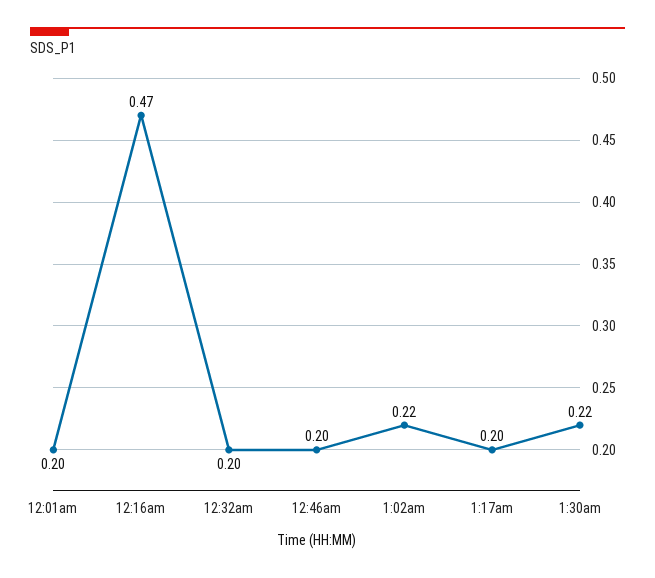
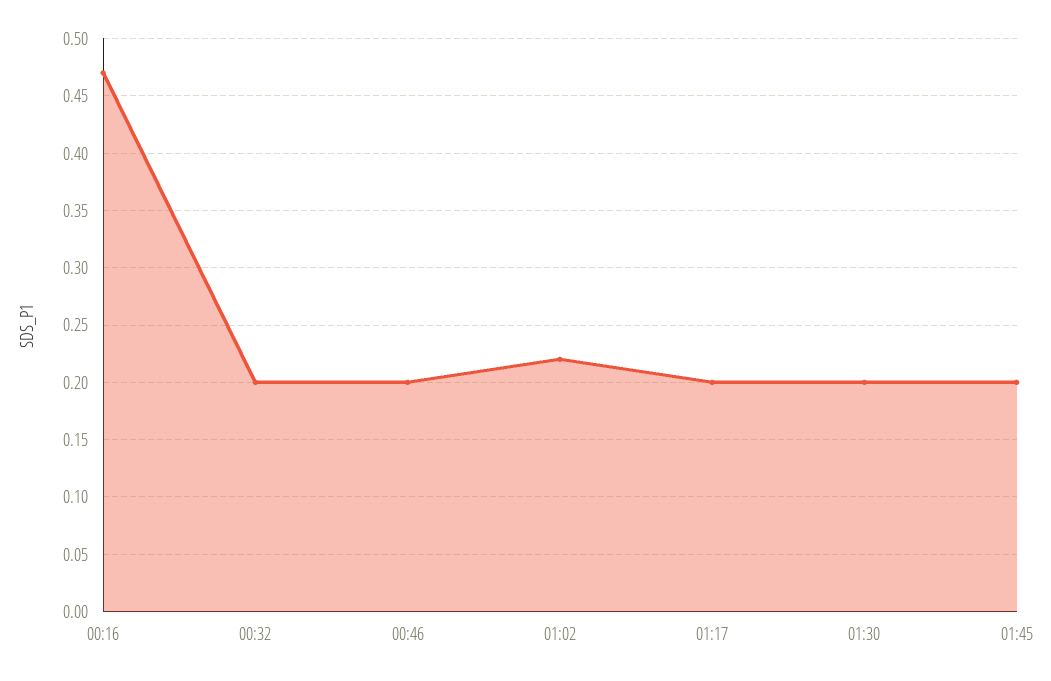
12:01am: 0.2 -> none
1:30am: 0.22 -> 0.2
01:45: none -> 0.2

